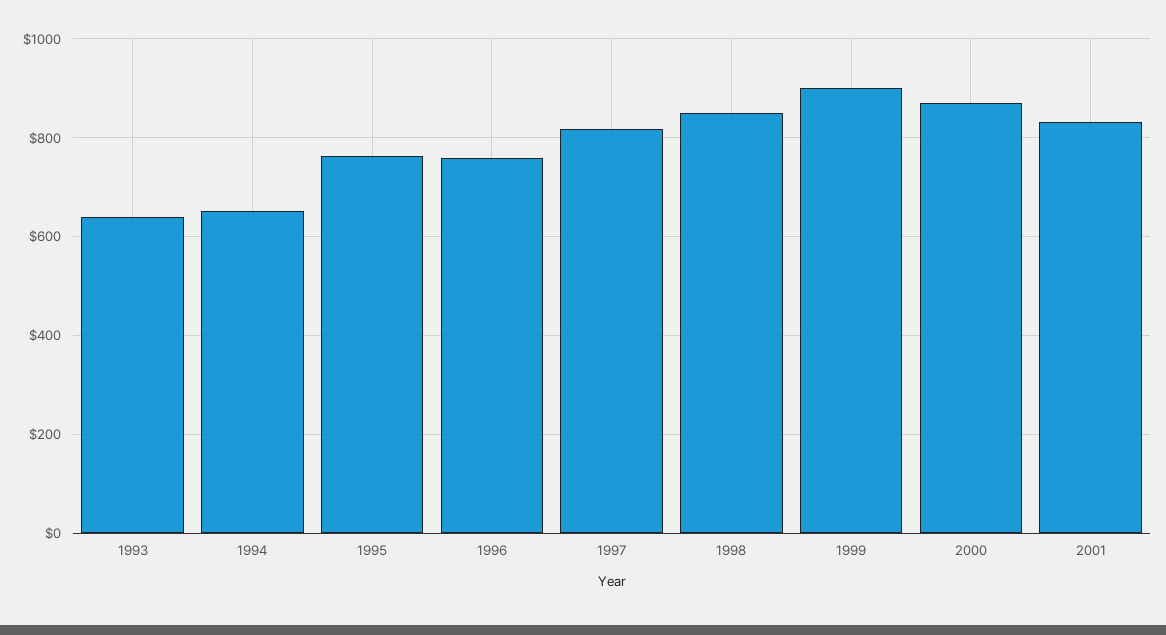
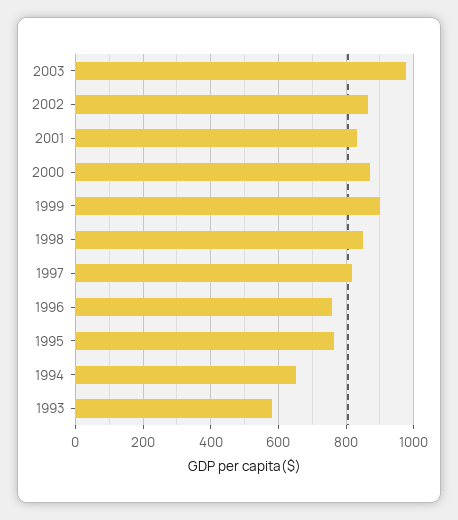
1993: 640 -> 580
2003: none -> 980
2002: none -> 860

